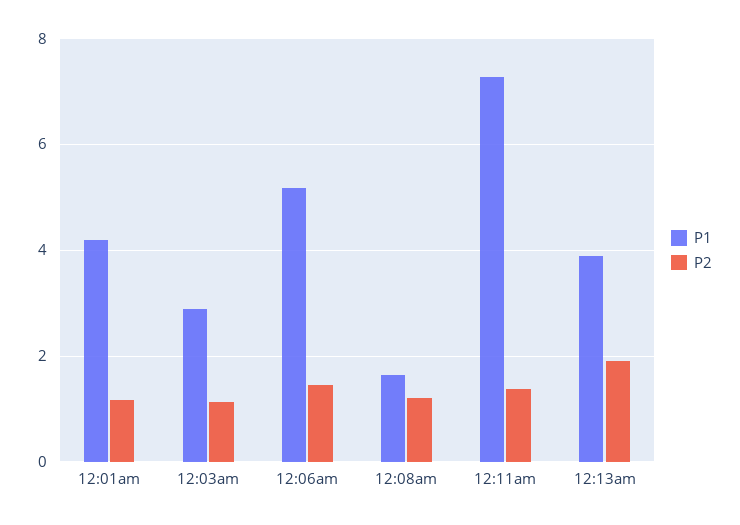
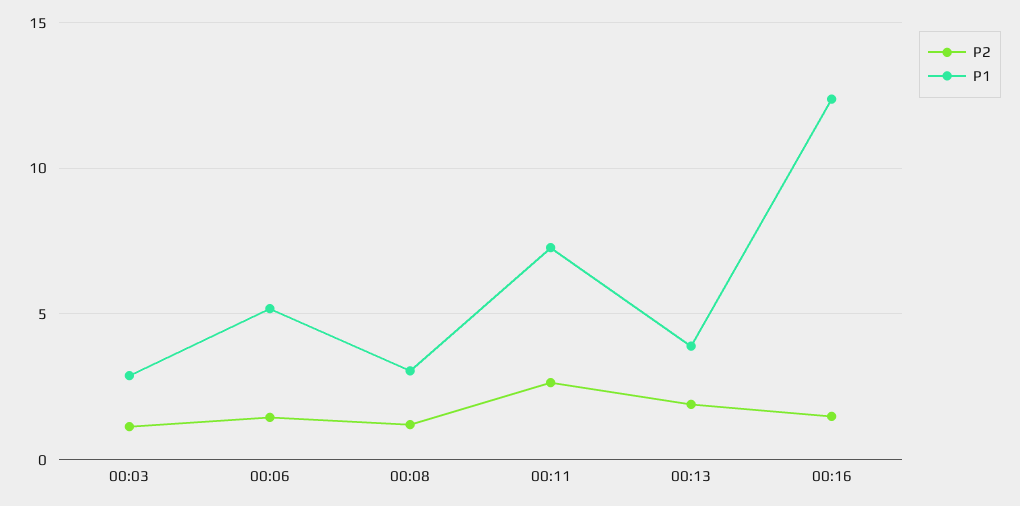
P1, 12:01am: 4.2 -> none
P2, 12:01am: 1.2 -> none
P1, 12:08am: 1.6 -> 3
P2, 12:11am: 1.4 -> 2.5
P2, 00:16: none -> 1.5
P1, 00:16: none -> 12.5

